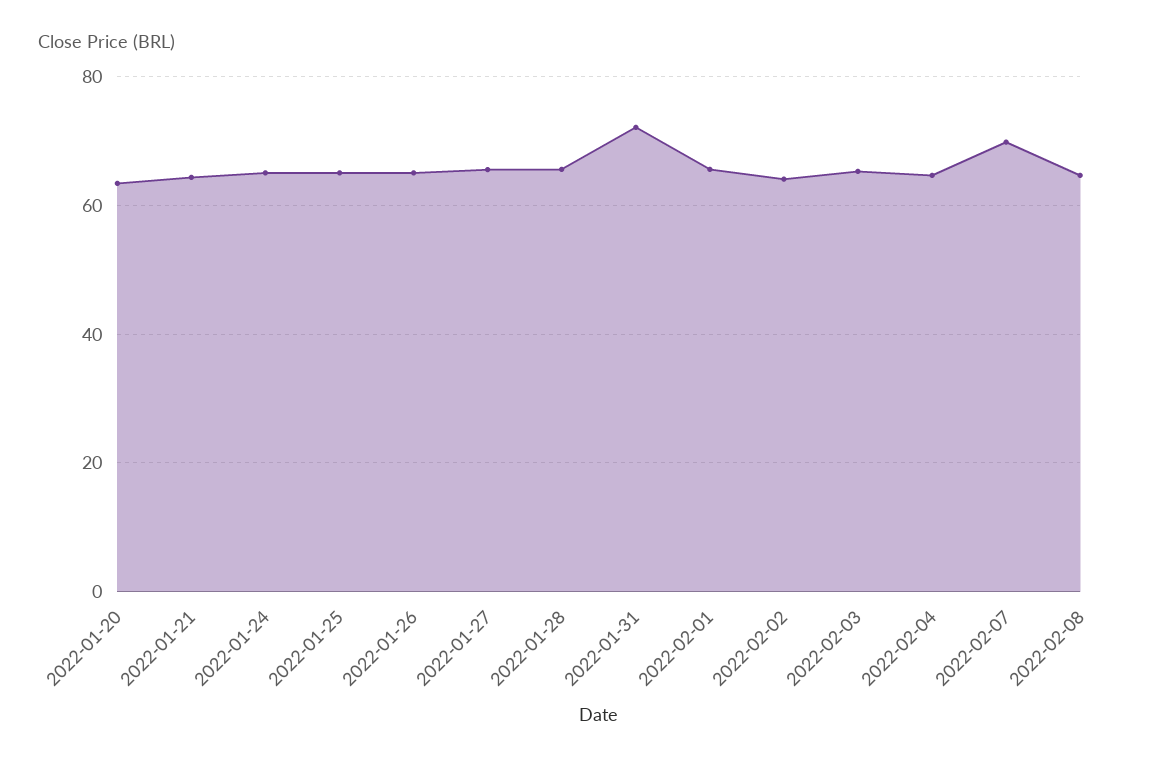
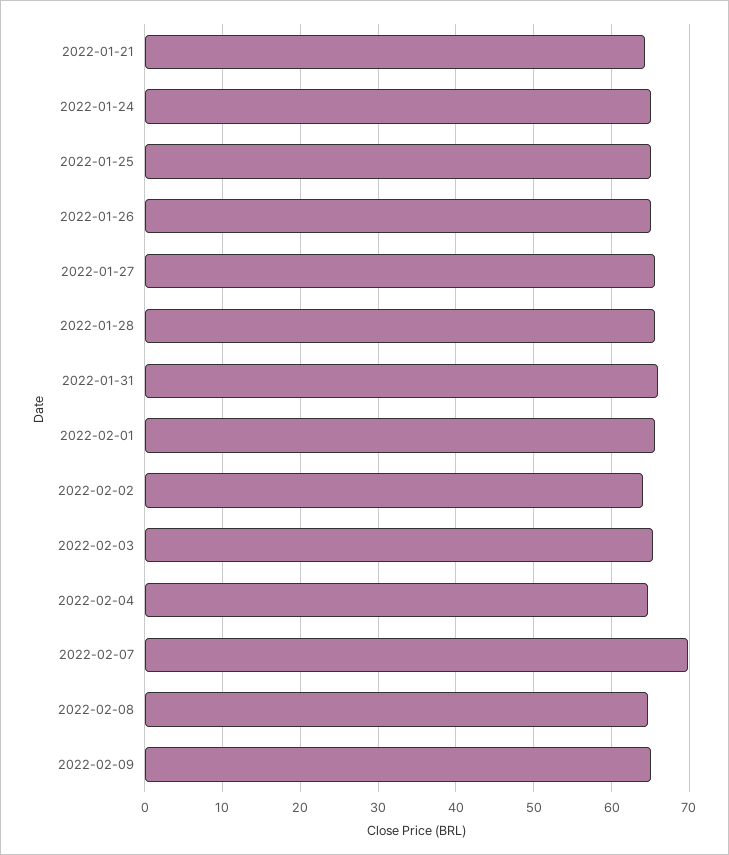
2022-01-20: 64 -> none
2022-01-31: 72 -> 66
2022-02-09: none -> 65

